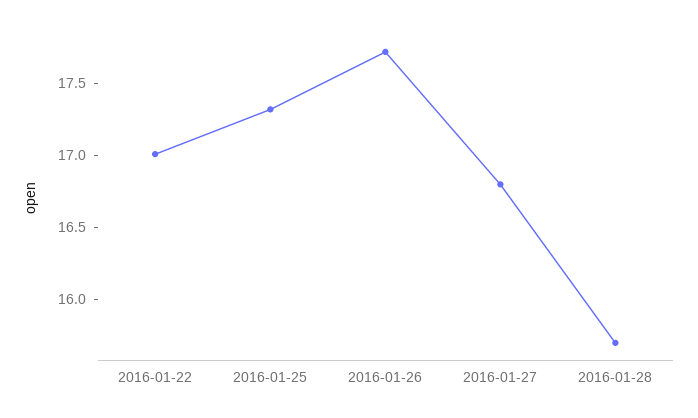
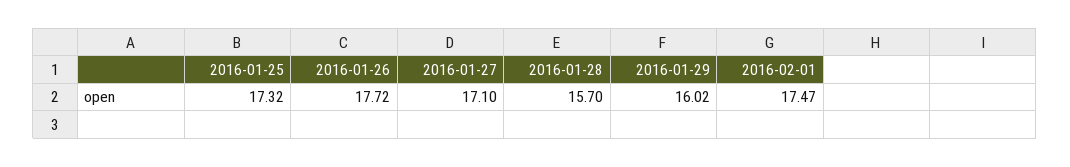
2016-01-22: 17 -> none
2016-01-27: 16.8 -> 17.1
2016-01-29: none -> 16.02
2016-02-01: none -> 17.47

